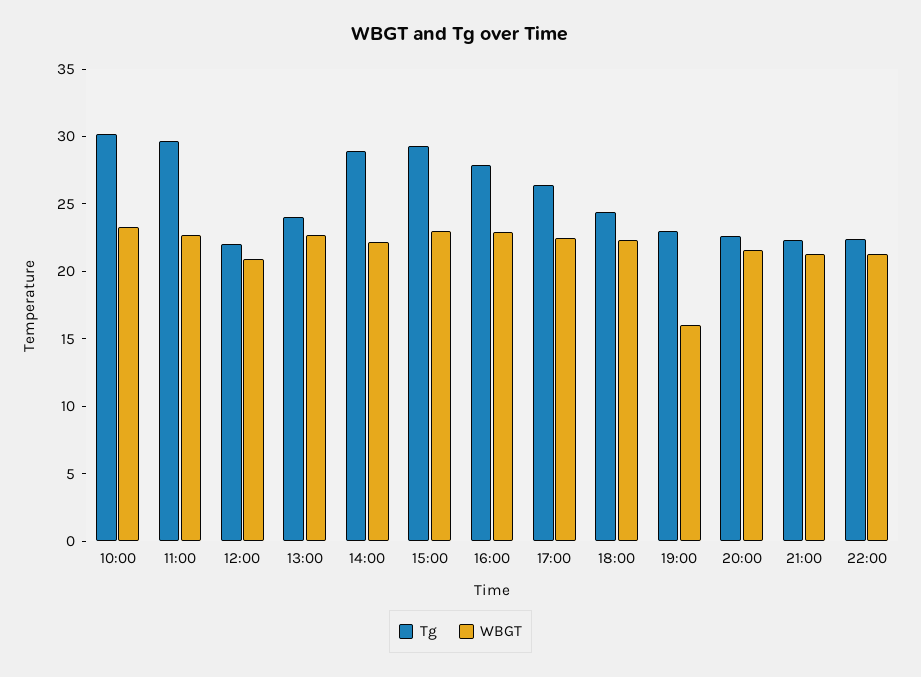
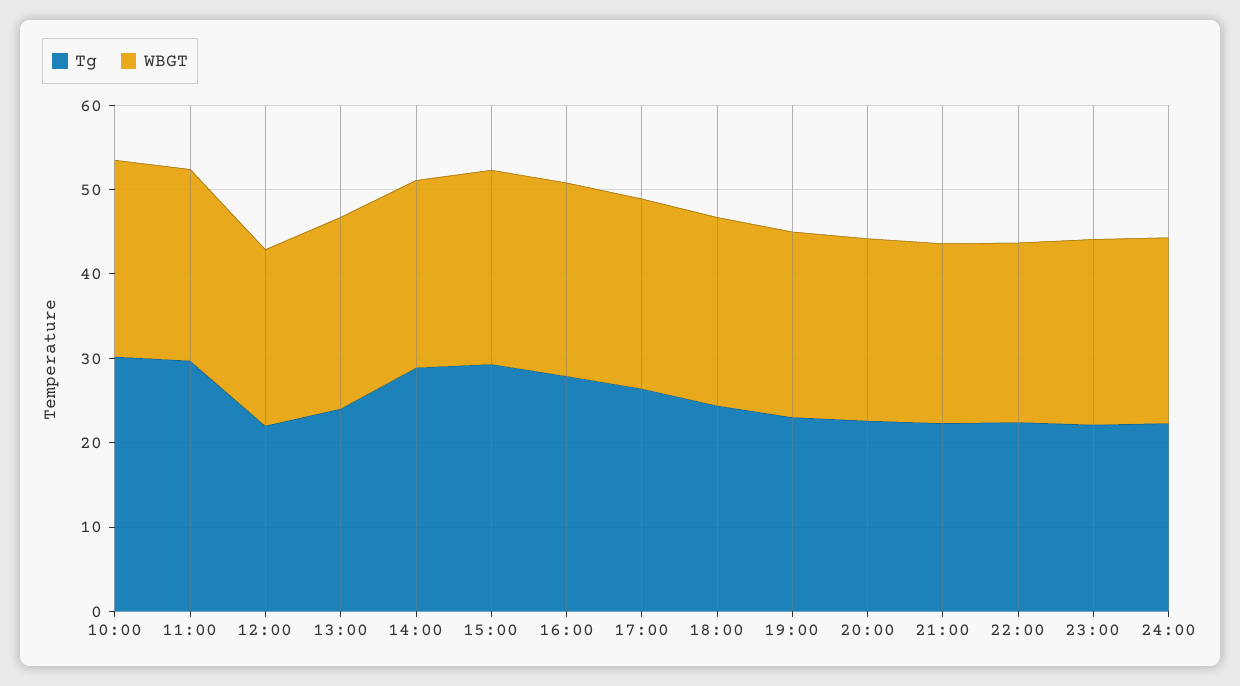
WBGT, 19:00: 16 -> 22
Tg, 23:00: none -> 22
WBGT, 23:00: none -> 22
Tg, 24:00: none -> 22
WBGT, 24:00: none -> 22

